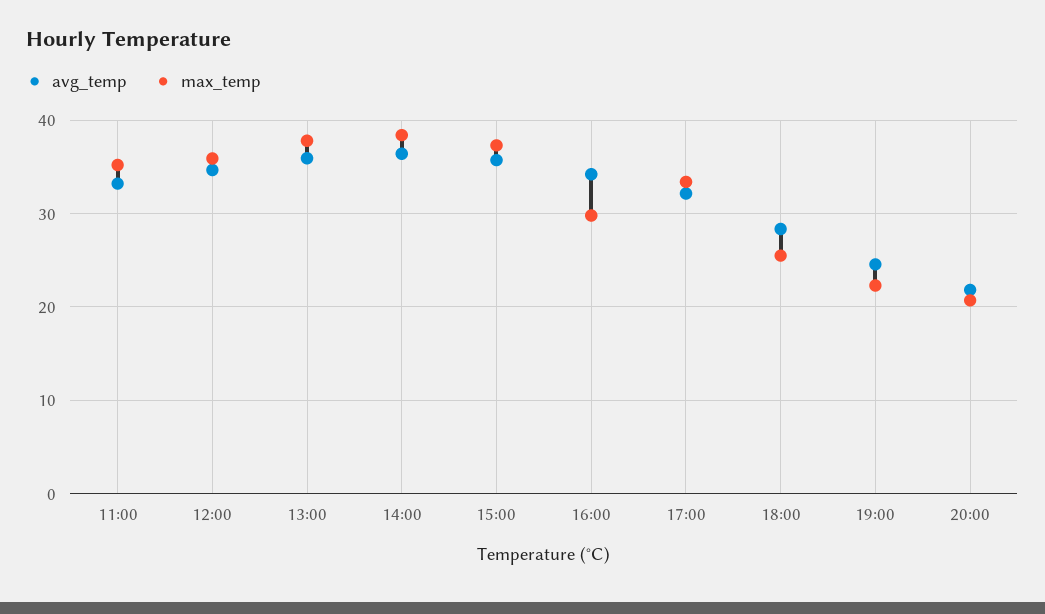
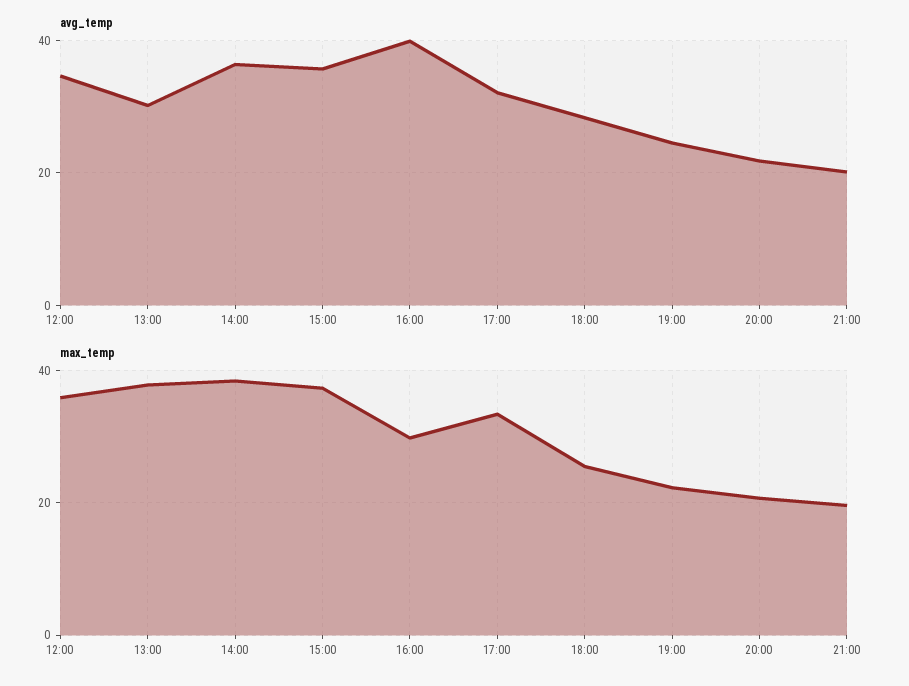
avg_temp, 11:00: 33 -> none
max_temp, 11:00: 35 -> none
avg_temp, 13:00: 36 -> 30
avg_temp, 16:00: 34 -> 40
avg_temp, 21:00: none -> 20
max_temp, 21:00: none -> 20

